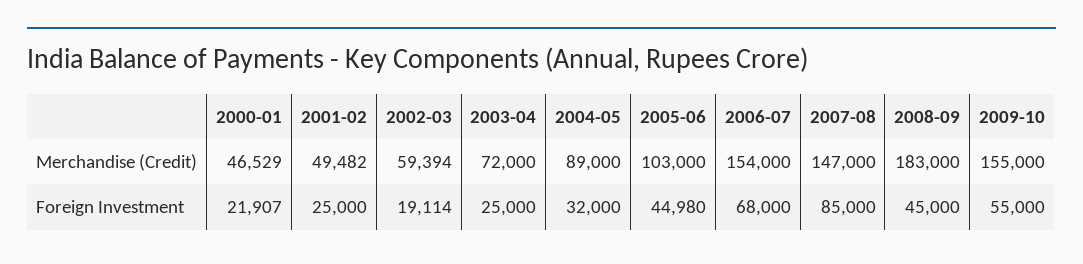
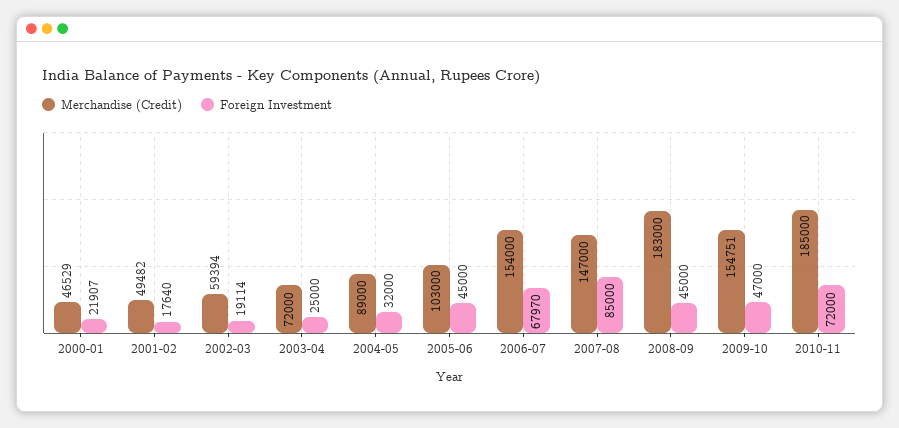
Merchandise (Credit), 2009-10: 155000 -> 154751
Foreign Investment, 2001-02: 25000 -> 17640
Foreign Investment, 2005-06: 44980 -> 45000
Foreign Investment, 2006-07: 68000 -> 67970
Foreign Investment, 2009-10: 55000 -> 47000
Merchandise (Credit), 2010-11: none -> 185000
Foreign Investment, 2010-11: none -> 72000

